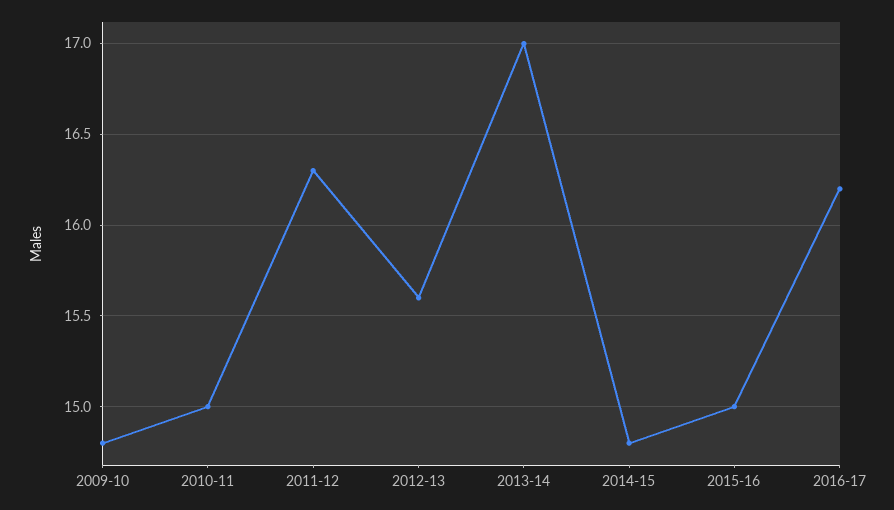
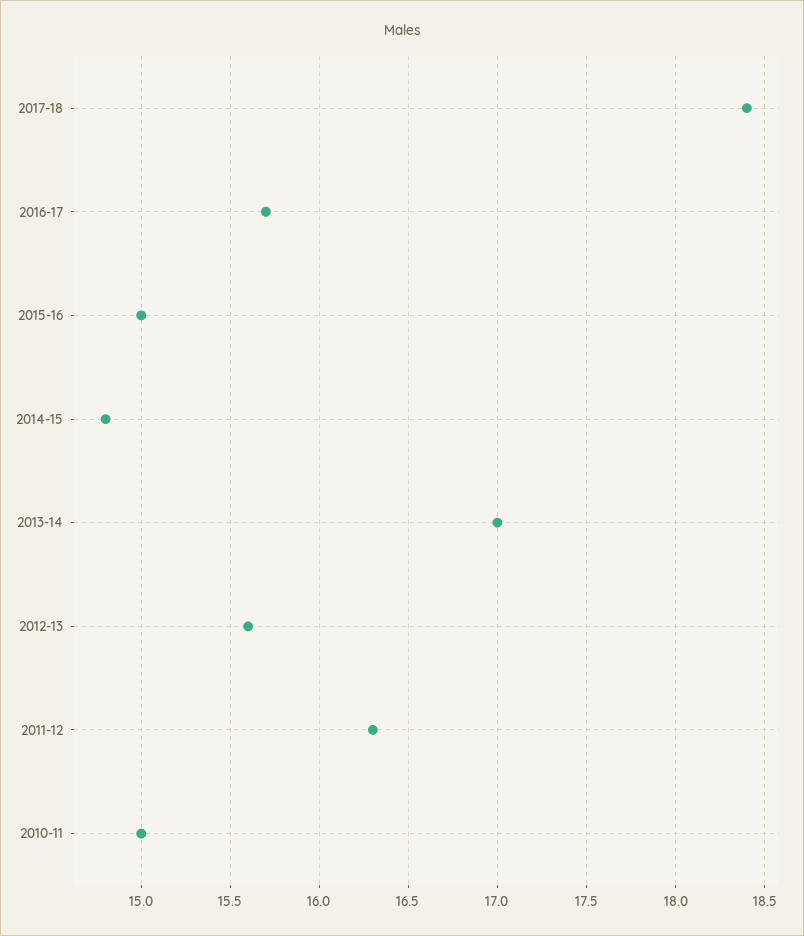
2009-10: 14.8 -> none
2016-17: 16.2 -> 15.7
2017-18: none -> 18.4

